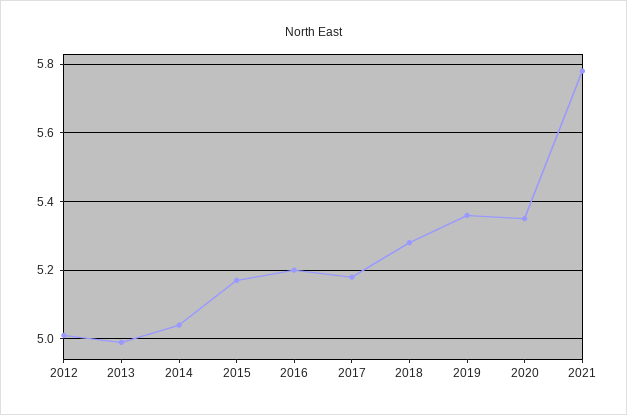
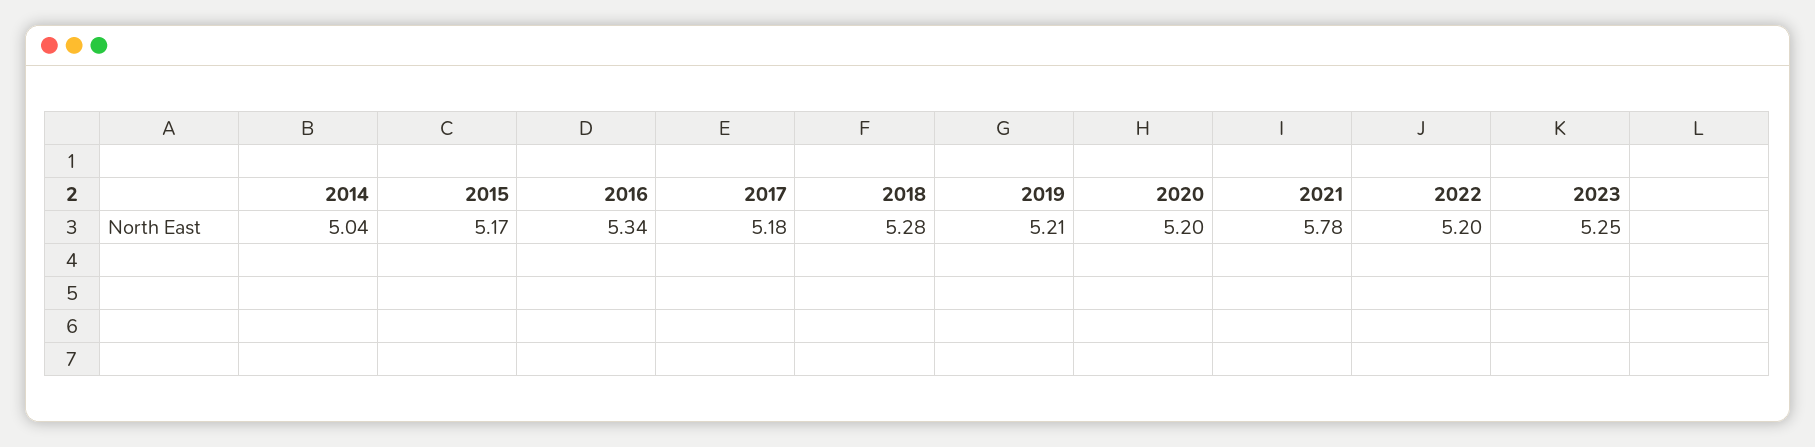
2012: 5 -> none
2013: 5 -> none
2016: 5.2 -> 5.34
2019: 5.35 -> 5.21
2020: 5.35 -> 5.2
2022: none -> 5.2
2023: none -> 5.25

